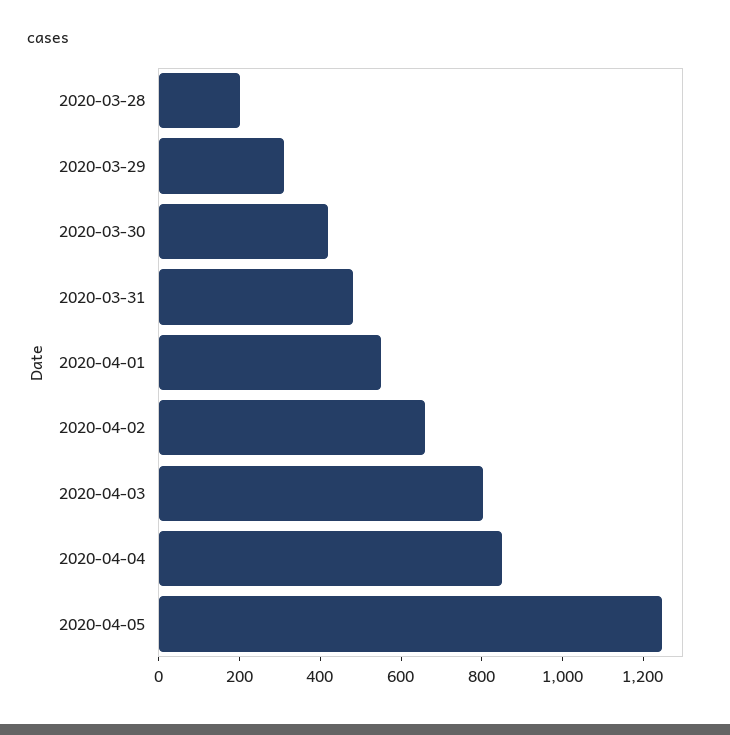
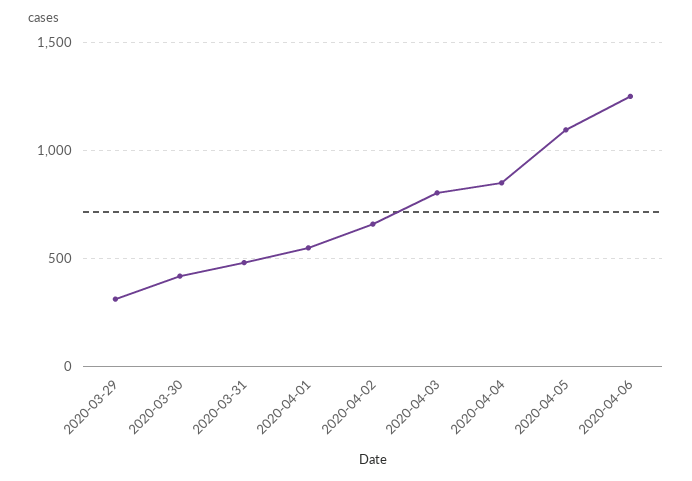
2020-03-28: 200 -> none
2020-04-05: 1250 -> 1100
2020-04-06: none -> 1250

